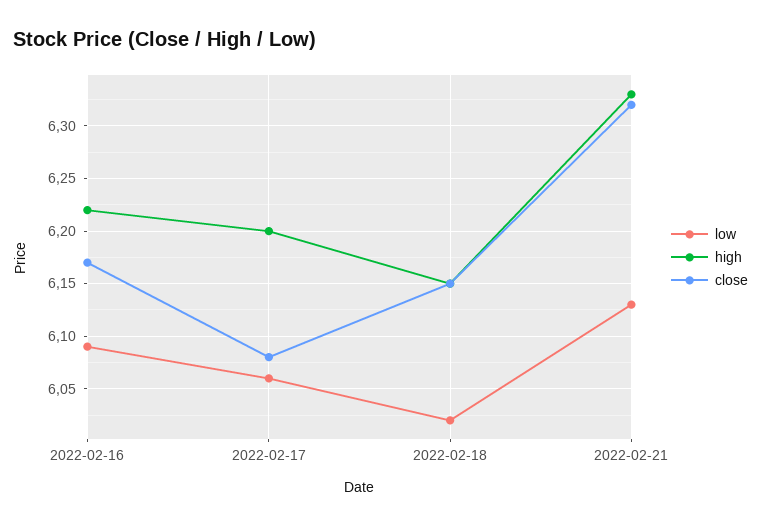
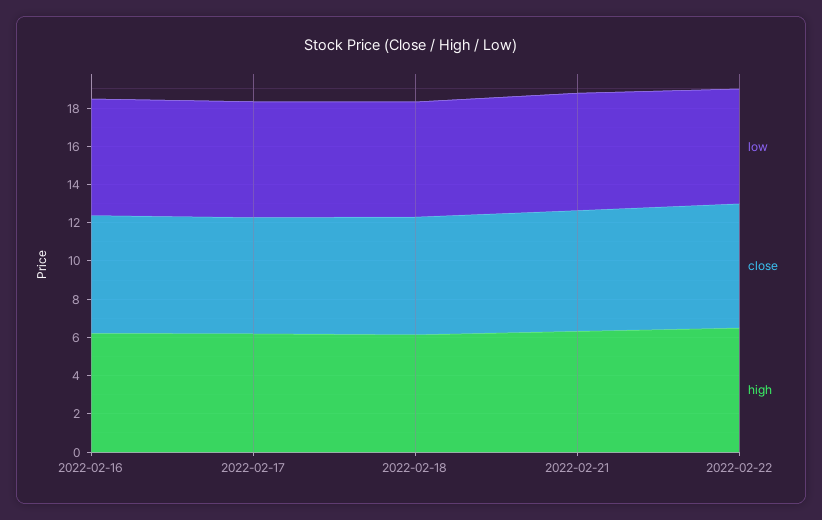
low, 2022-02-22: none -> 6
close, 2022-02-22: none -> 6.5
high, 2022-02-22: none -> 6.5

